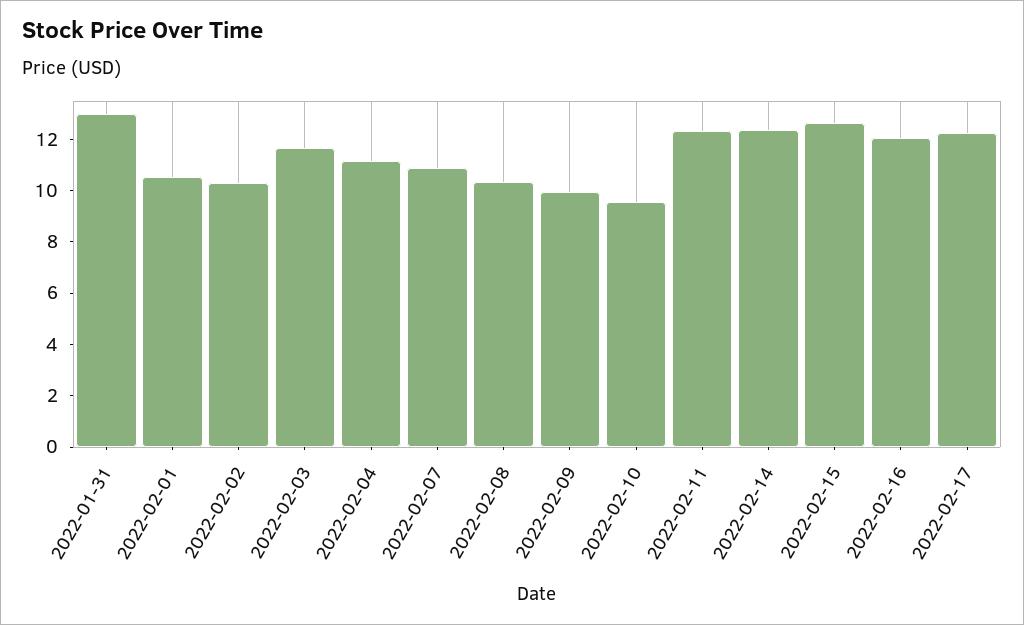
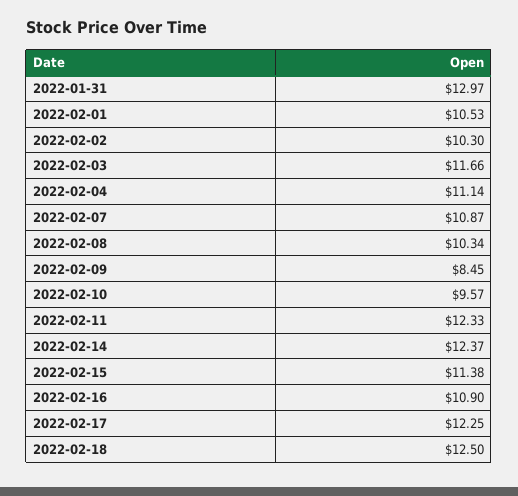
2022-02-09: 10 -> 8.45
2022-02-15: 12.5 -> 11.38
2022-02-16: 12 -> 10.9
2022-02-18: none -> 12.5

